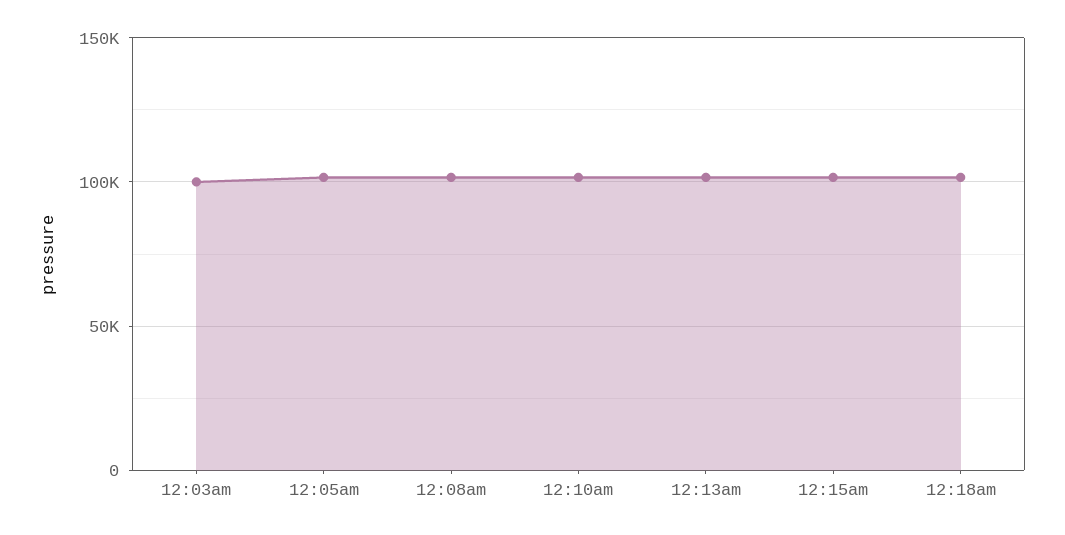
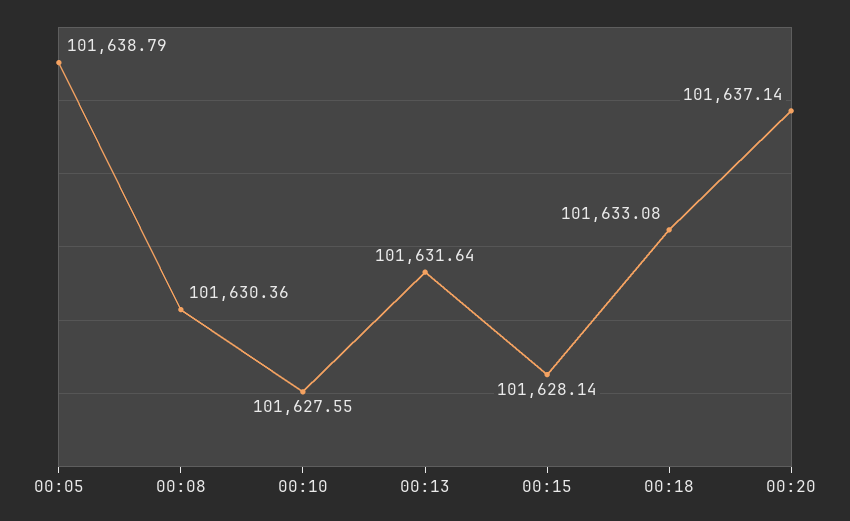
12:03am: 100000 -> none
00:20: none -> 101637.14

